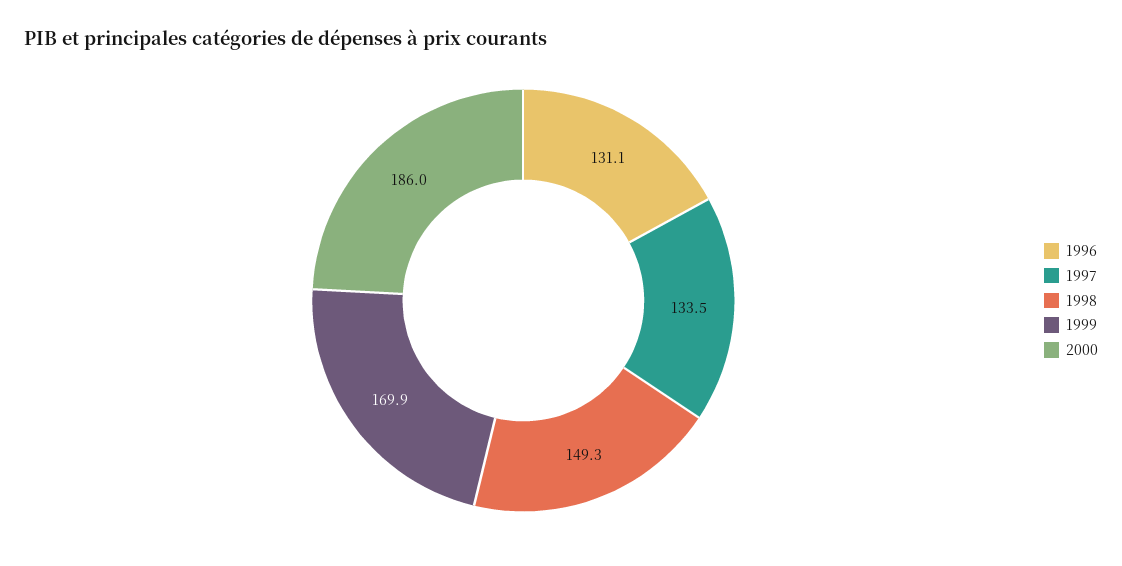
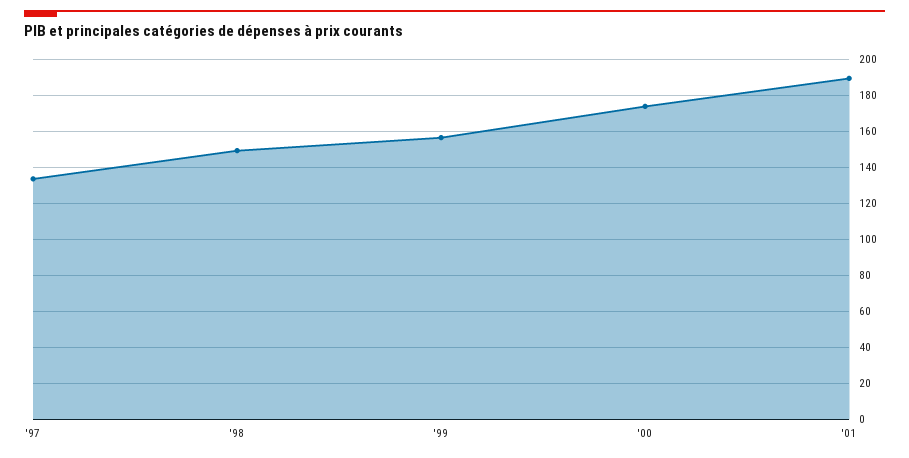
1996: 131.1 -> none
1999: 169.9 -> 155
2000: 186 -> 175
'01: none -> 190

